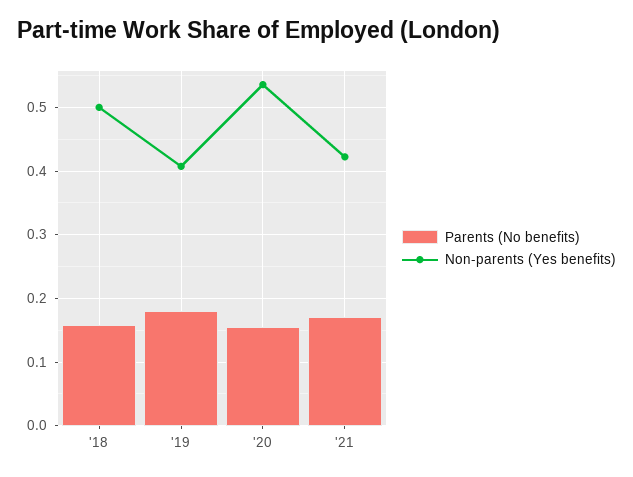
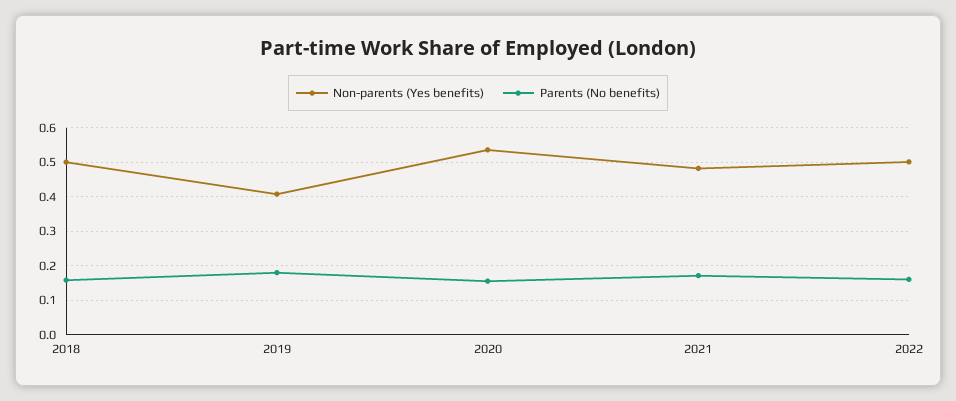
Non-parents (Yes benefits), '21: 0.42 -> 0.48
Non-parents (Yes benefits), 2022: none -> 0.5
Parents (No benefits), 2022: none -> 0.16

